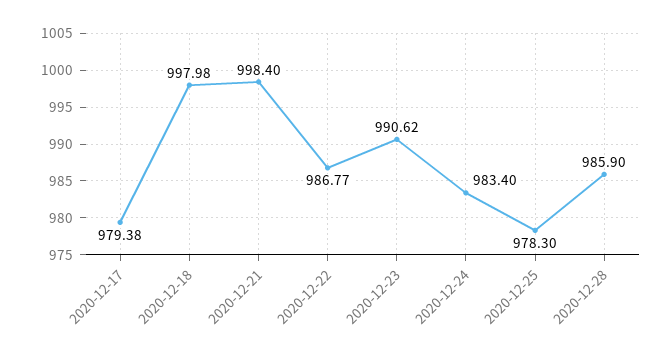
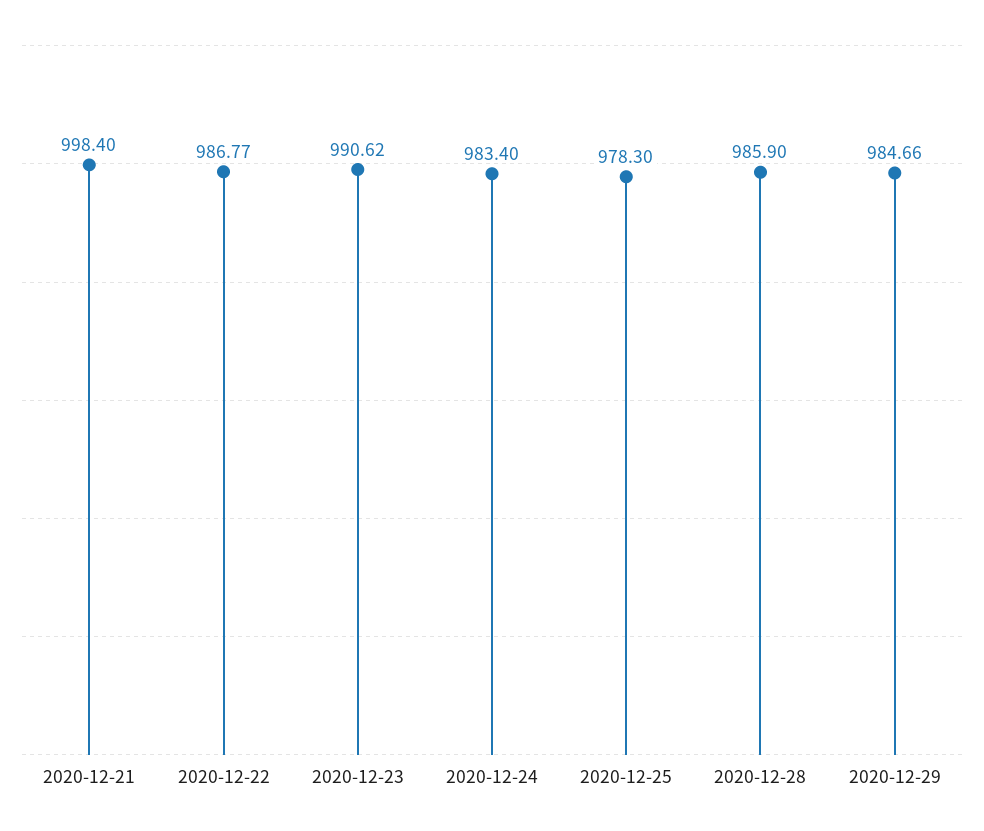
2020-12-17: 979.38 -> none
2020-12-18: 997.98 -> none
2020-12-29: none -> 984.66

